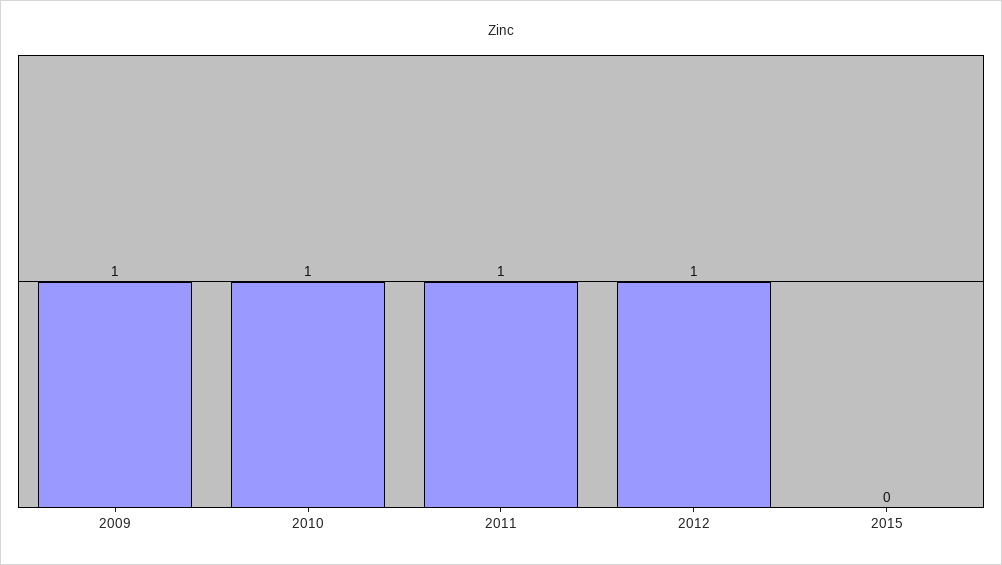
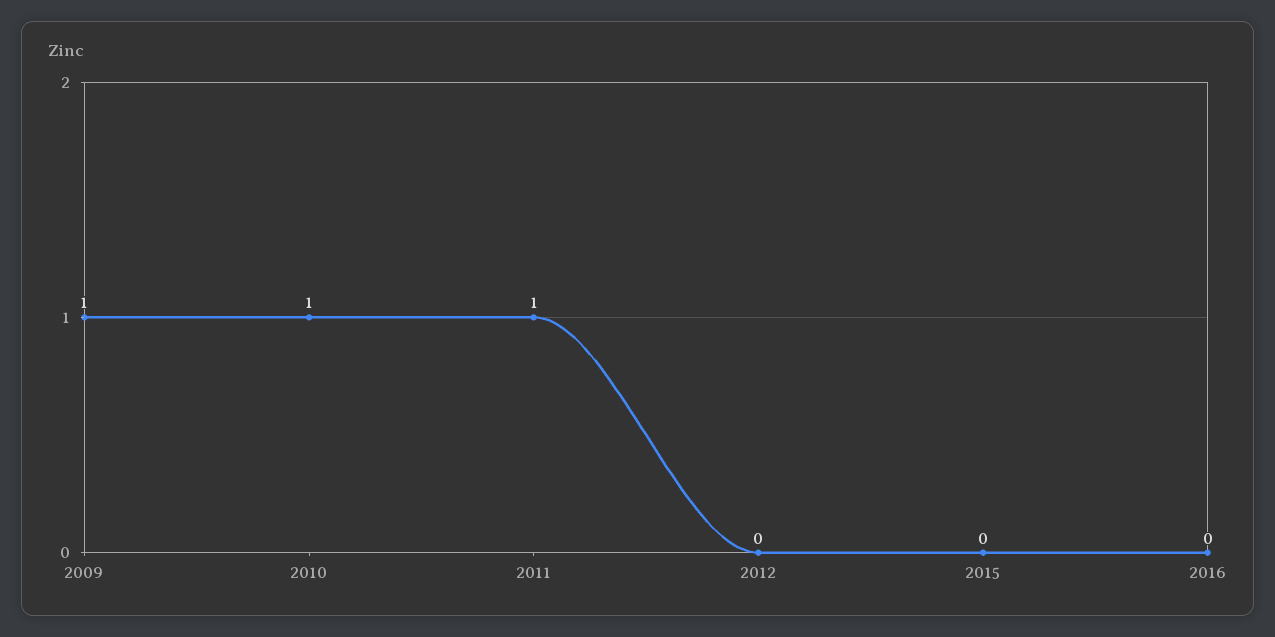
2012: 1 -> 0
2016: none -> 0

